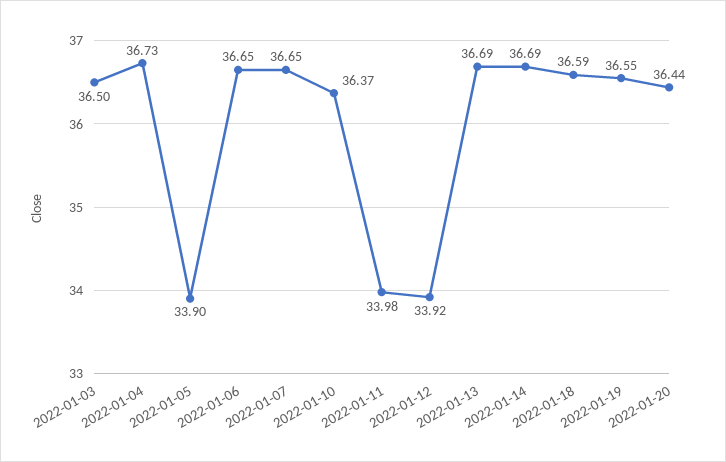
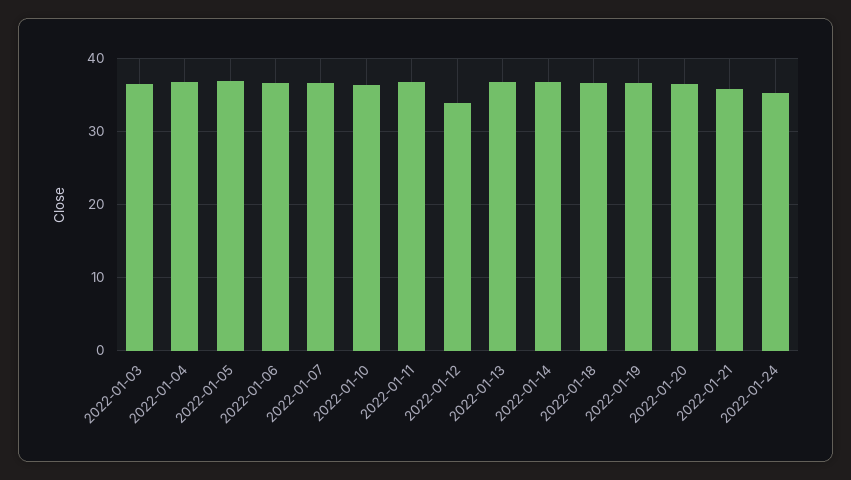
2022-01-05: 33.9 -> 37
2022-01-11: 33.98 -> 37
2022-01-21: none -> 36
2022-01-24: none -> 35

